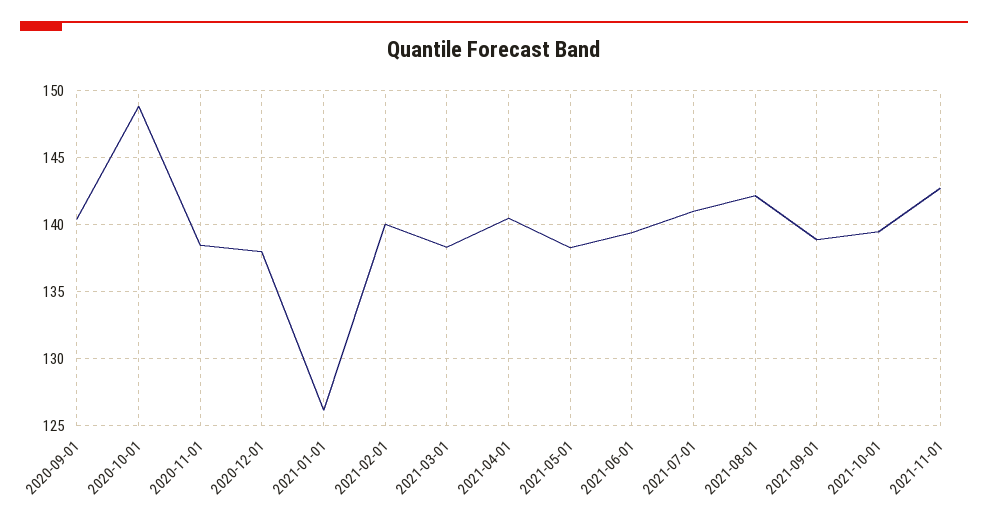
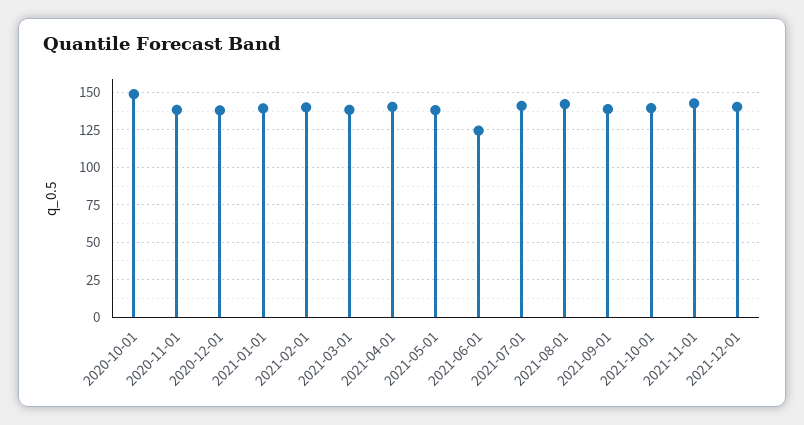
2020-09-01: 140.5 -> none
2021-01-01: 126 -> 140
2021-06-01: 139.5 -> 125
2021-12-01: none -> 140

